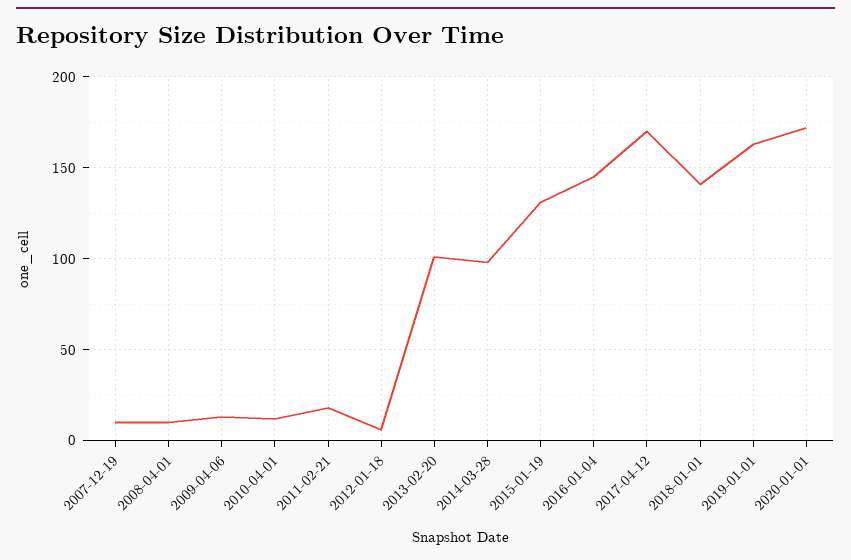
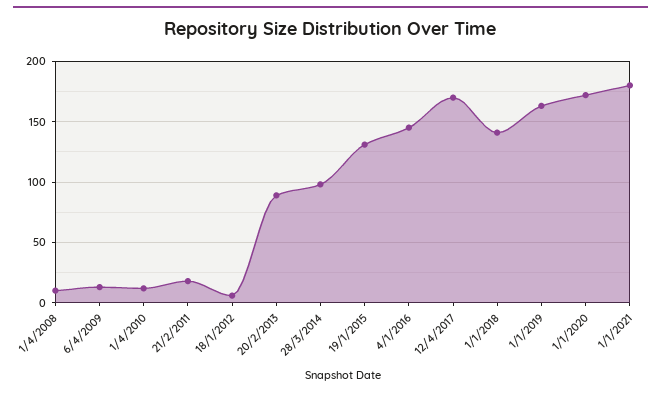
2007-12-19: 10 -> none
2013-02-20: 100 -> 90
1/1/2021: none -> 180

